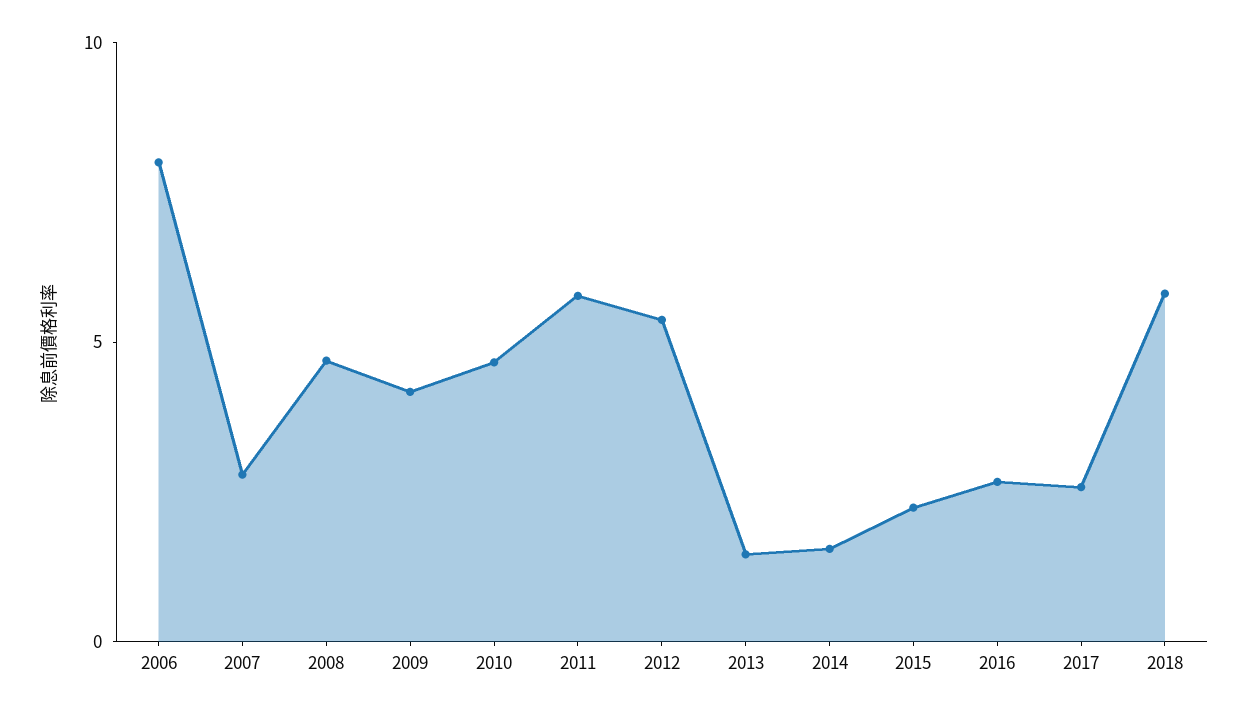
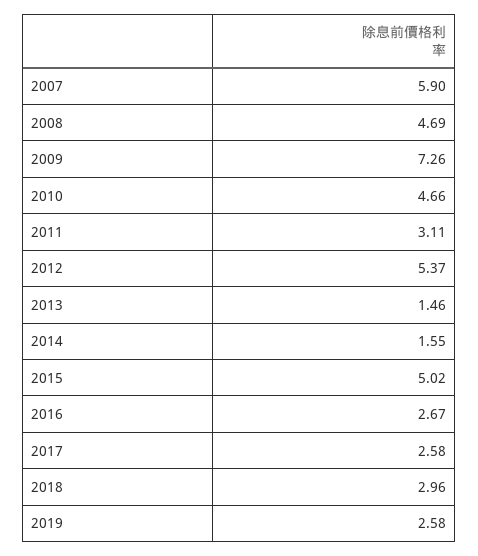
2006: 8 -> none
2007: 3 -> 5.9
2009: 4 -> 7.26
2011: 6 -> 3.11
2015: 2 -> 5.02
2018: 6 -> 2.96
2019: none -> 2.58

